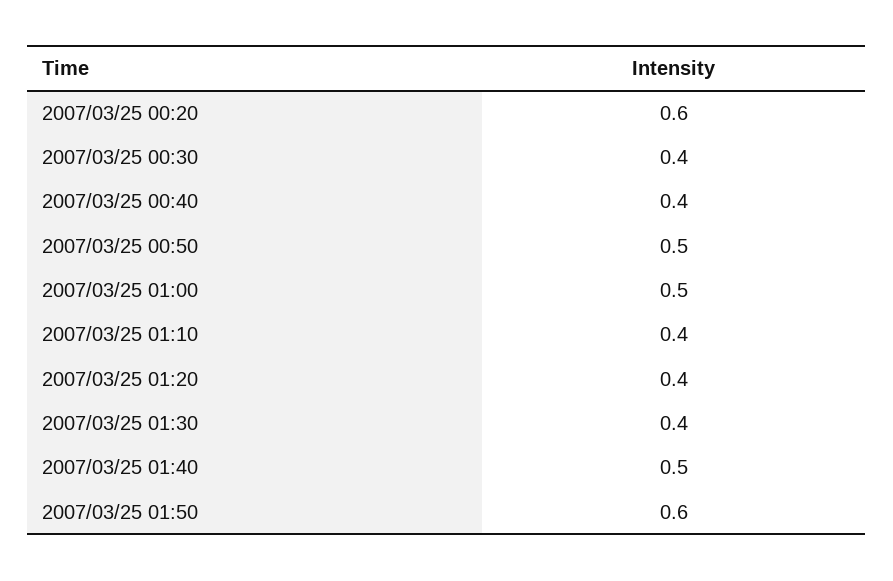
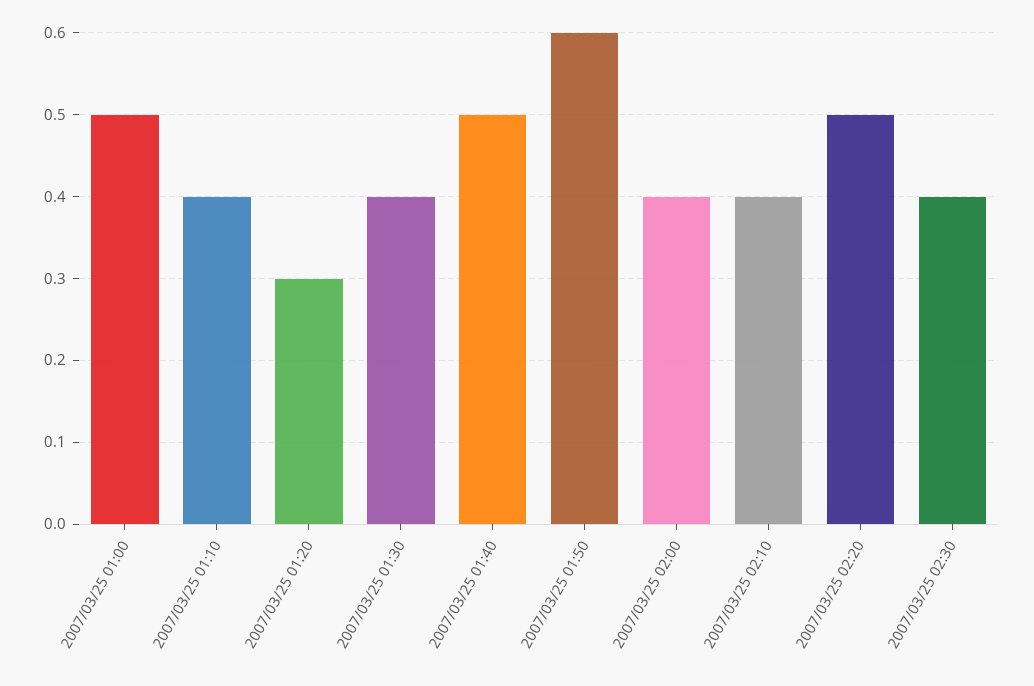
2007/03/25 00:20: 0.6 -> none
2007/03/25 00:30: 0.4 -> none
2007/03/25 00:40: 0.4 -> none
2007/03/25 00:50: 0.5 -> none
2007/03/25 01:20: 0.4 -> 0.3
2007/03/25 02:00: none -> 0.4
2007/03/25 02:10: none -> 0.4
2007/03/25 02:20: none -> 0.5
2007/03/25 02:30: none -> 0.4

